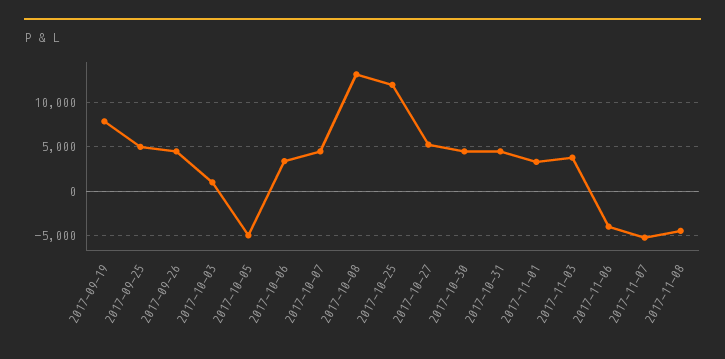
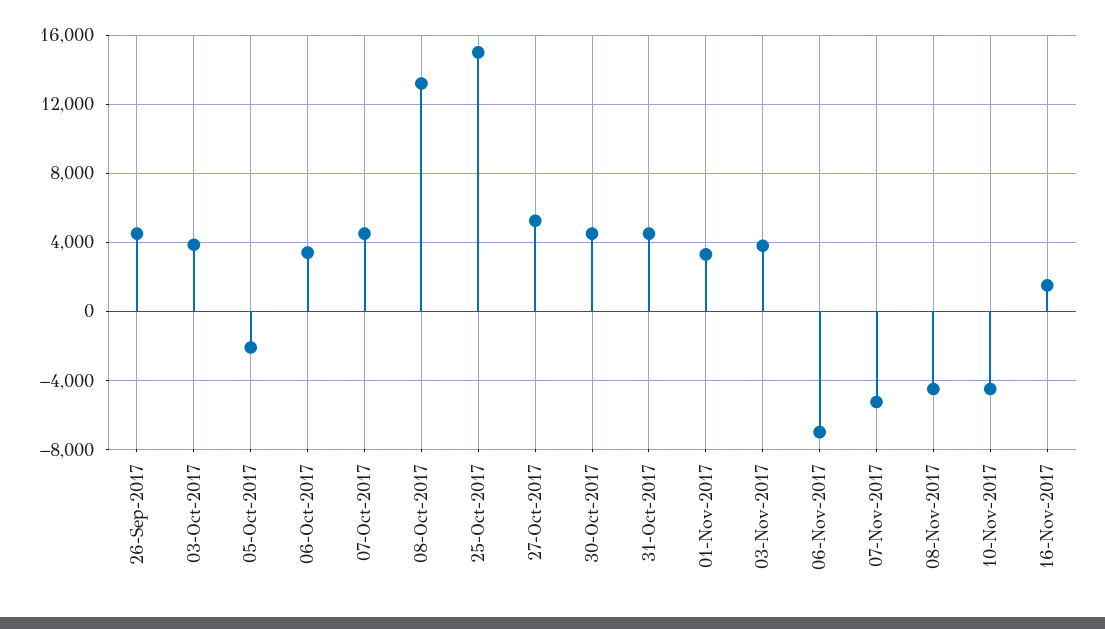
2017-09-19: 8000 -> none
2017-09-25: 5000 -> none
2017-10-03: 1000 -> 4000
2017-10-05: -5000 -> -2000
2017-10-25: 12000 -> 15000
2017-11-06: -4000 -> -7000
10-Nov-2017: none -> -4500
16-Nov-2017: none -> 1500

